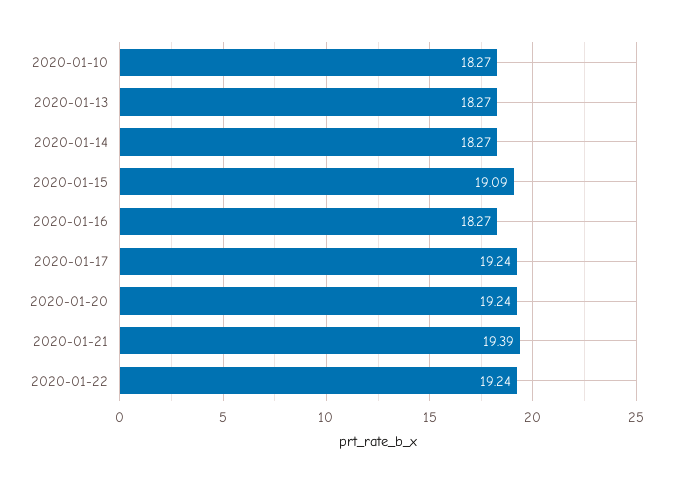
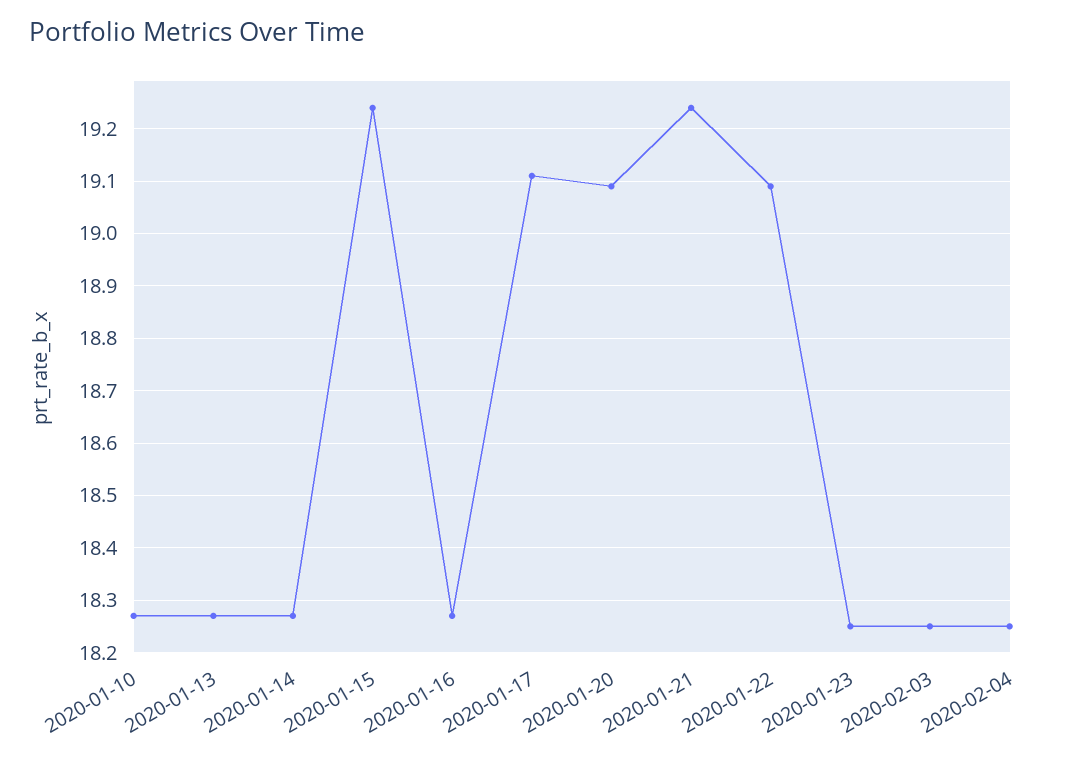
2020-01-15: 19.09 -> 19.25
2020-01-17: 19.24 -> 19.1
2020-01-20: 19.24 -> 19.1
2020-01-21: 19.39 -> 19.25
2020-01-22: 19.24 -> 19.1
2020-01-23: none -> 18.25
2020-02-03: none -> 18.25
2020-02-04: none -> 18.25

